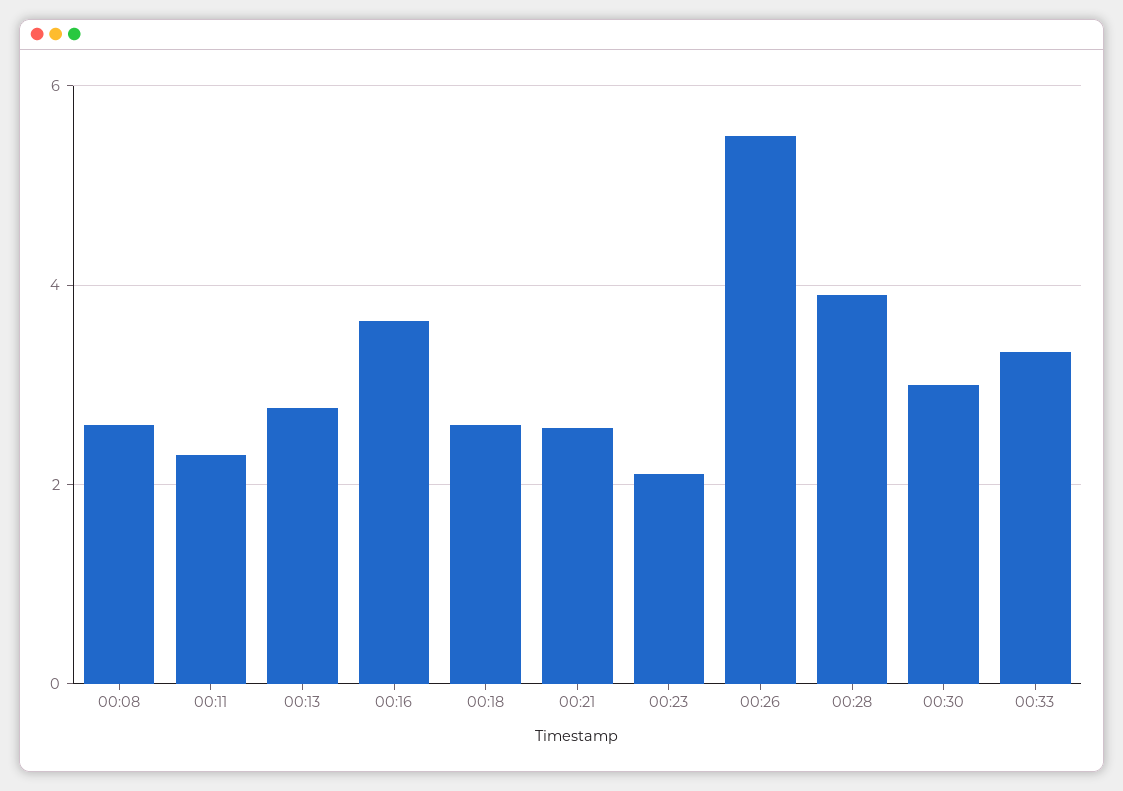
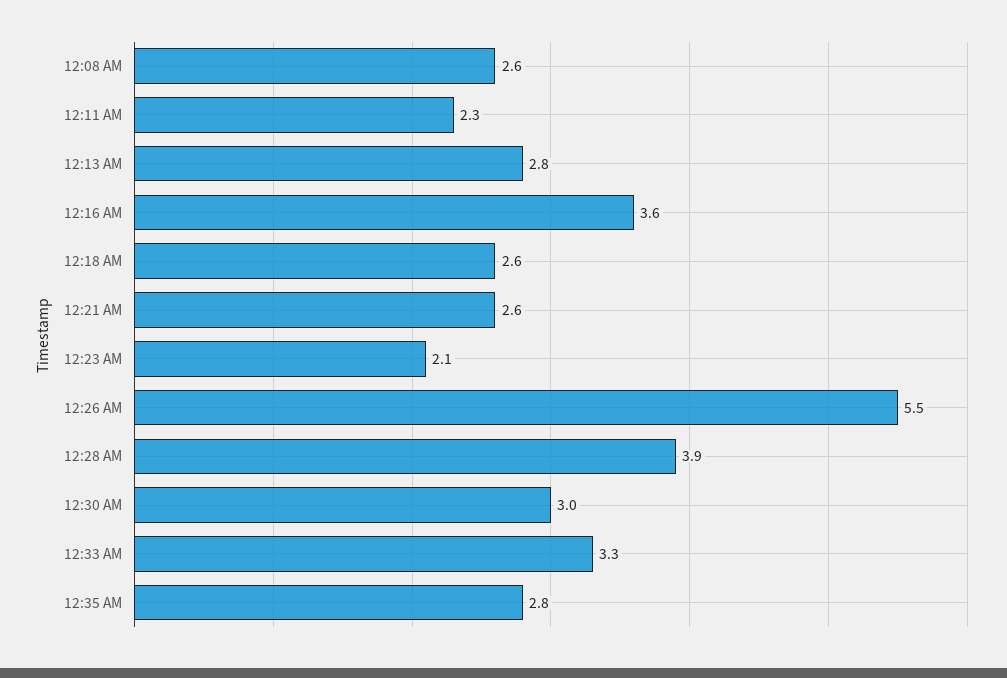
12:35 AM: none -> 2.8

